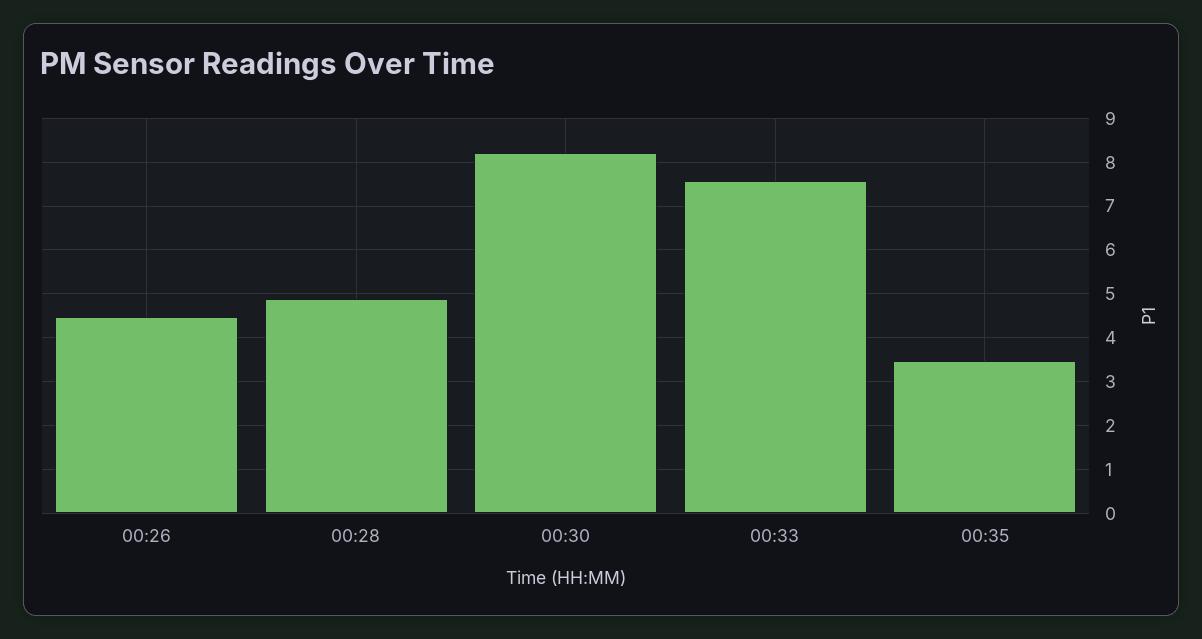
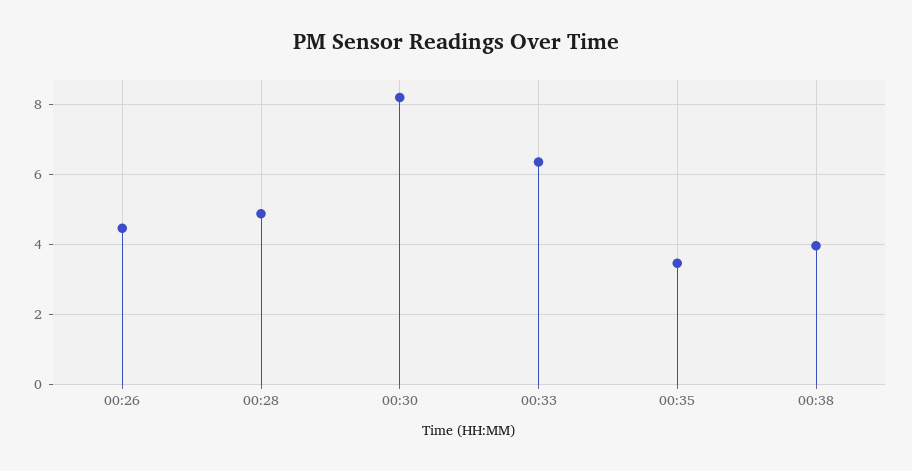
00:33: 7.6 -> 6.4
00:38: none -> 4

